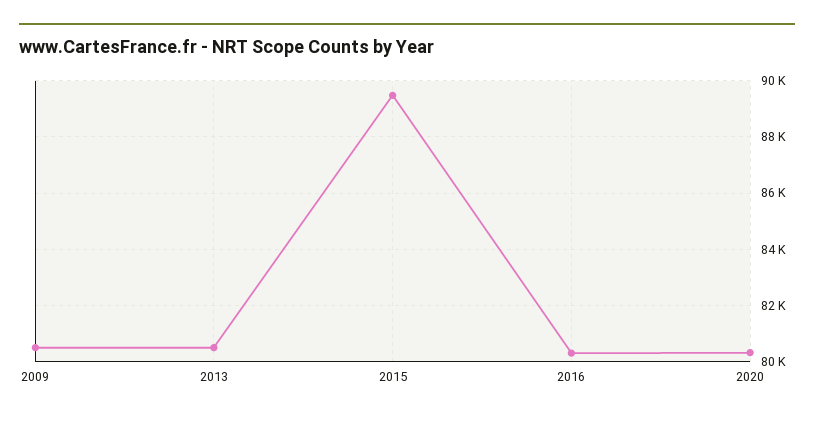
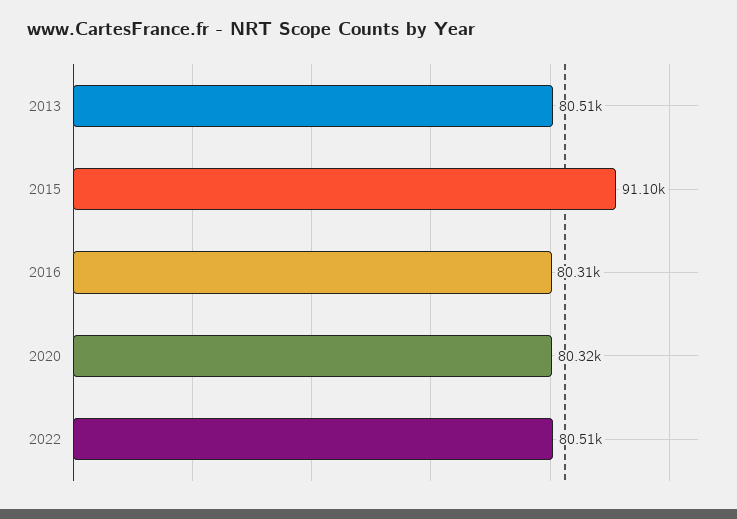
2009: 80500 -> none
2015: 89500 -> 91100
2022: none -> 80510

